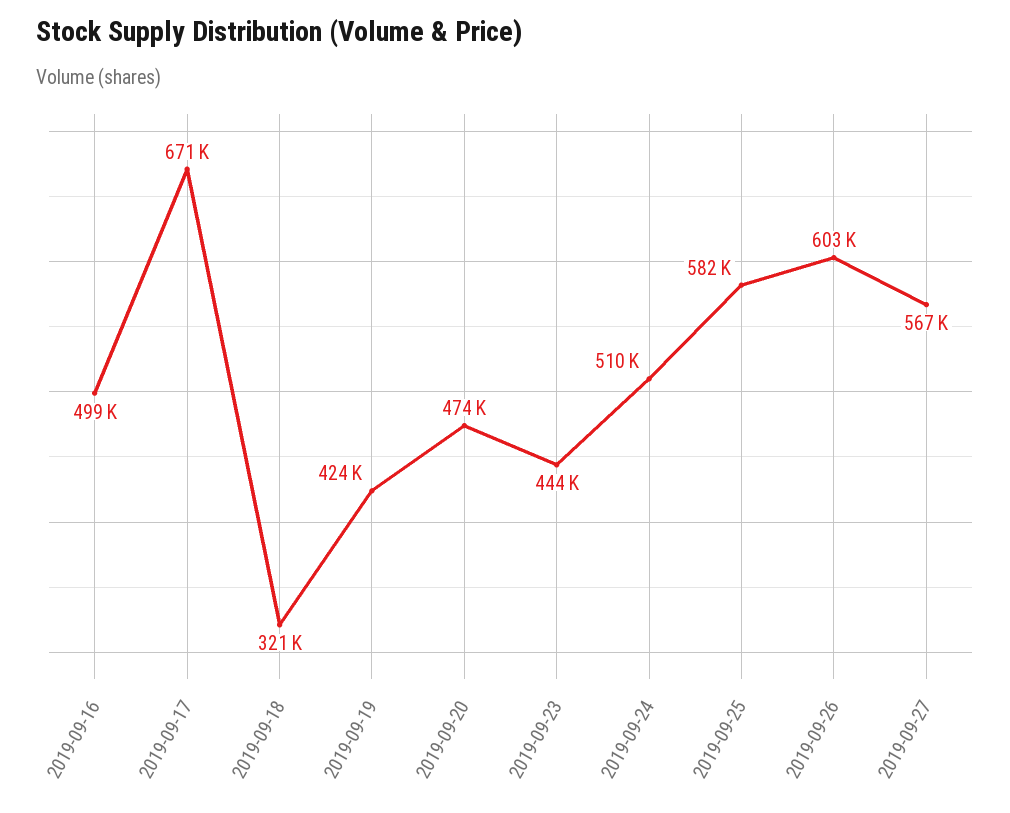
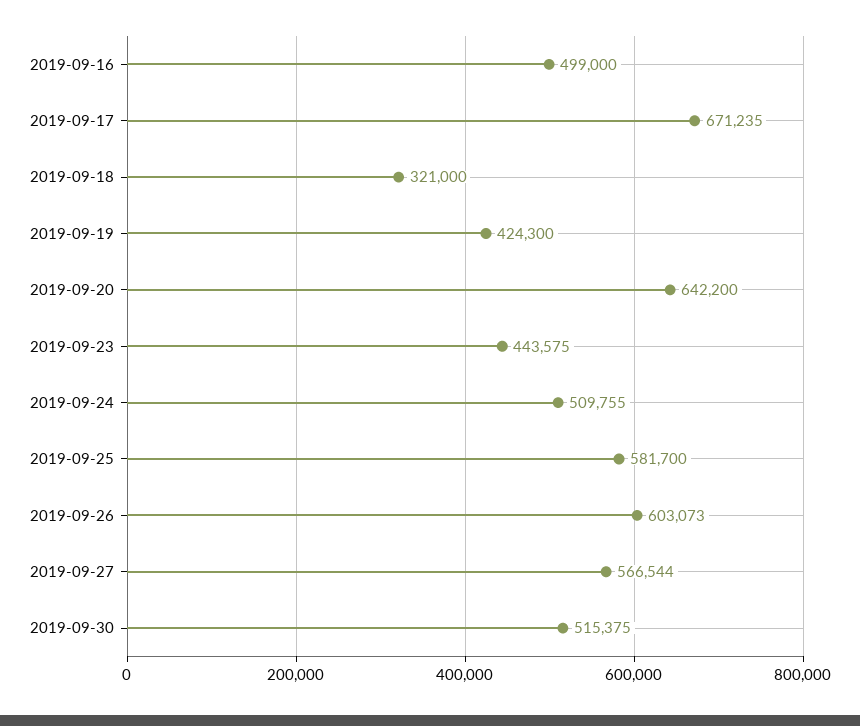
2019-09-20: 474000 -> 642200
2019-09-30: none -> 515375

